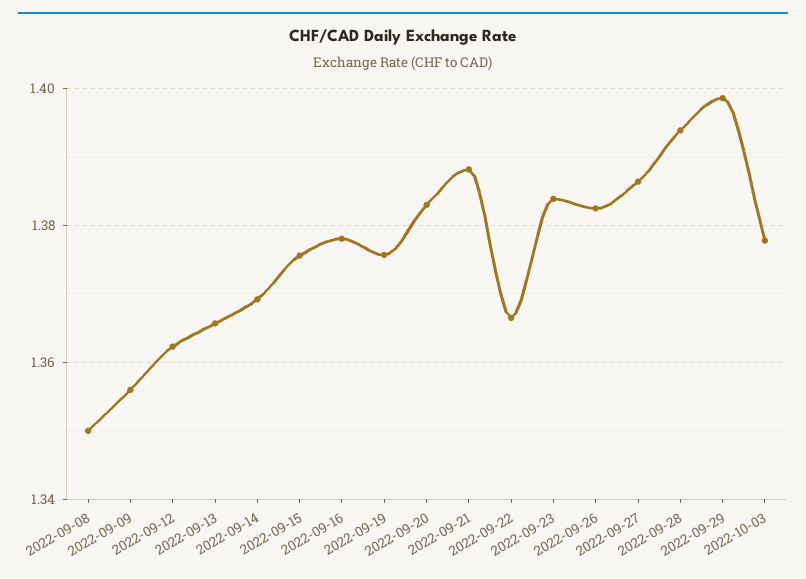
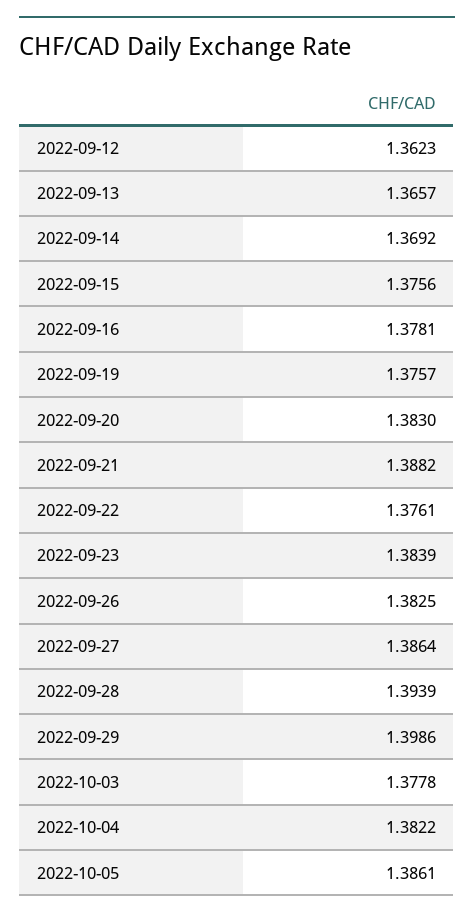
2022-09-08: 1.35 -> none
2022-09-09: 1.356 -> none
2022-09-22: 1.366 -> 1.3761
2022-10-04: none -> 1.3822
2022-10-05: none -> 1.3861

